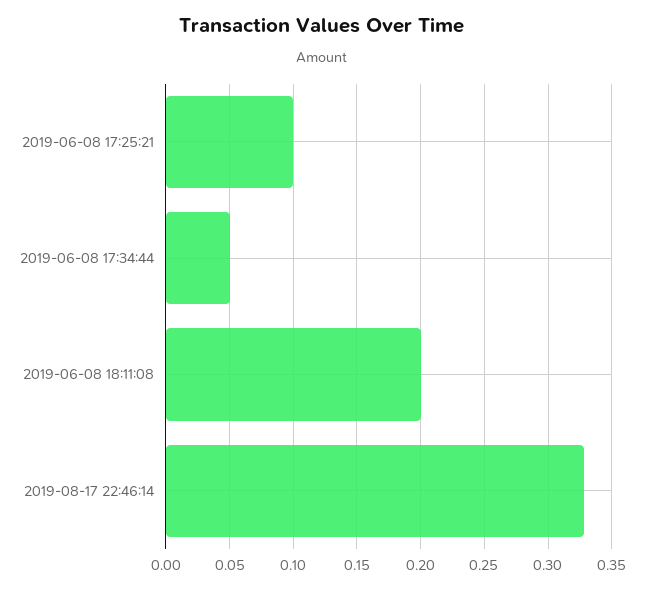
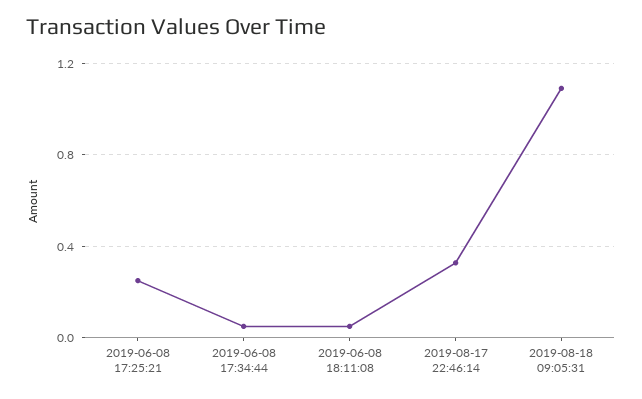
2019-06-08 17:25:21: 0.1 -> 0.25
2019-06-08 18:11:08: 0.2 -> 0.05
2019-08-18 09:05:31: none -> 1.1

